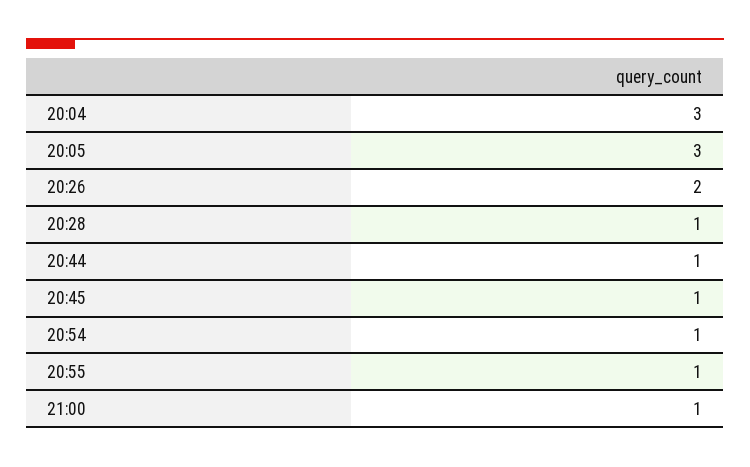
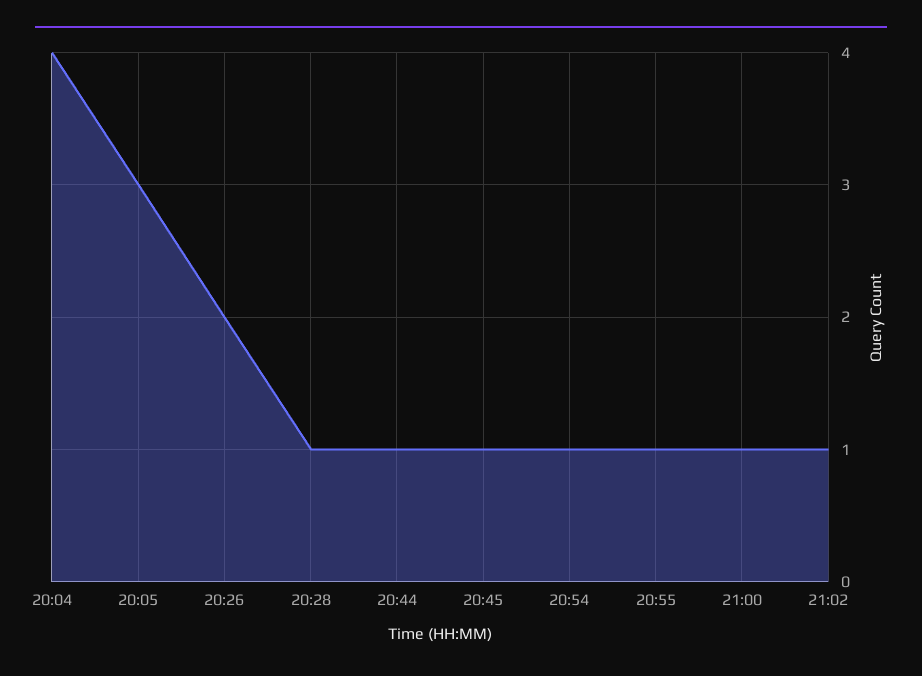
20:04: 3 -> 4
21:02: none -> 1

